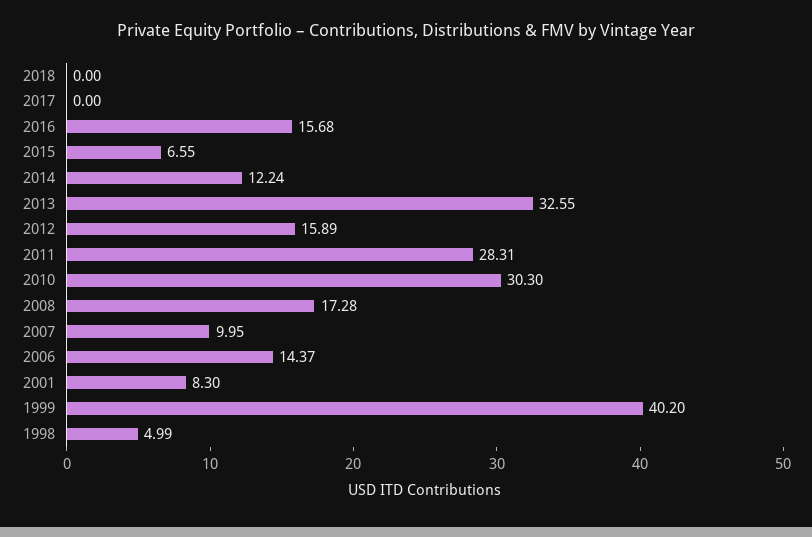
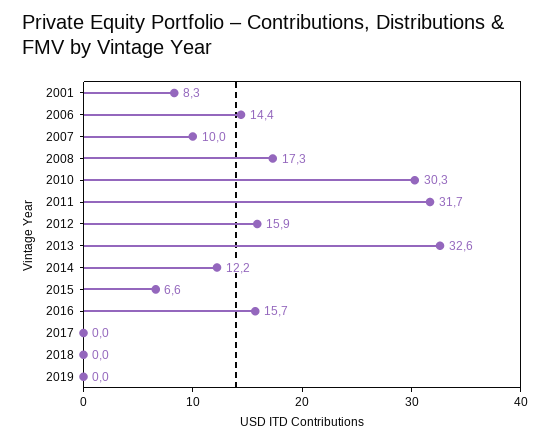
2011: 28.31 -> 31.7
1999: 40.2 -> none
1998: 4.99 -> none
2019: none -> 0

